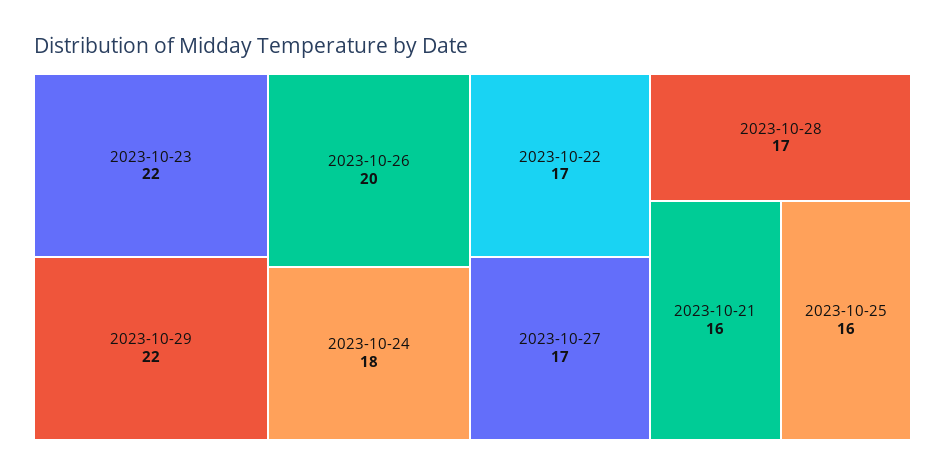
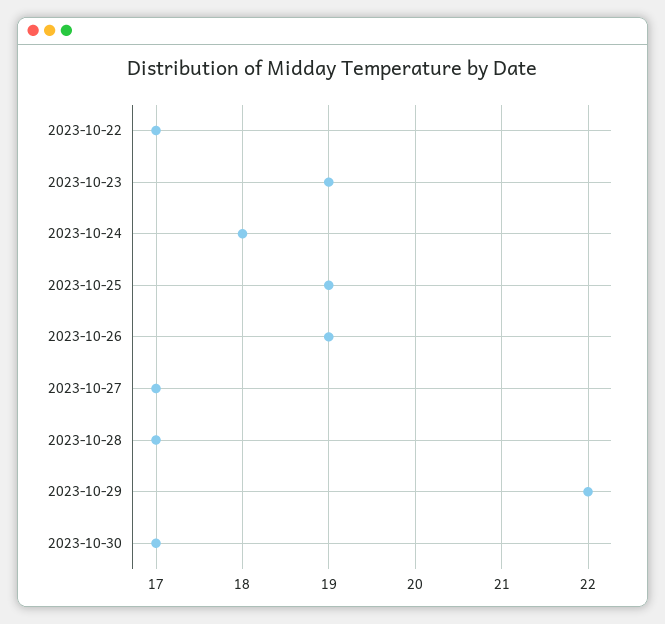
2023-10-23: 22 -> 19
2023-10-26: 20 -> 19
2023-10-21: 16 -> none
2023-10-25: 16 -> 19
2023-10-30: none -> 17

